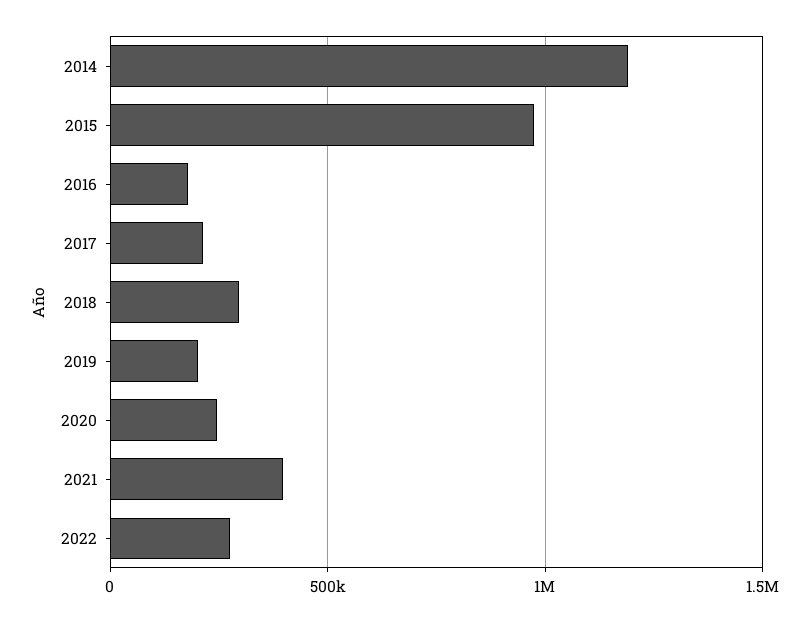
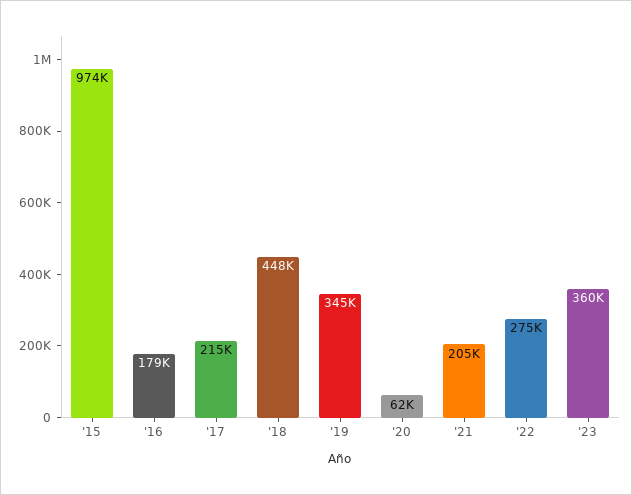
2014: 1200000 -> none
2018: 300000 -> 448000
2019: 200000 -> 345000
2020: 250000 -> 62000
2021: 400000 -> 205000
'23: none -> 360000

